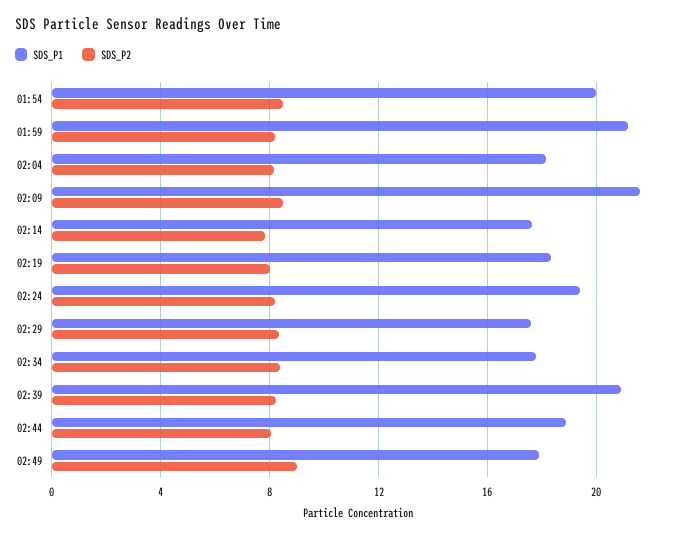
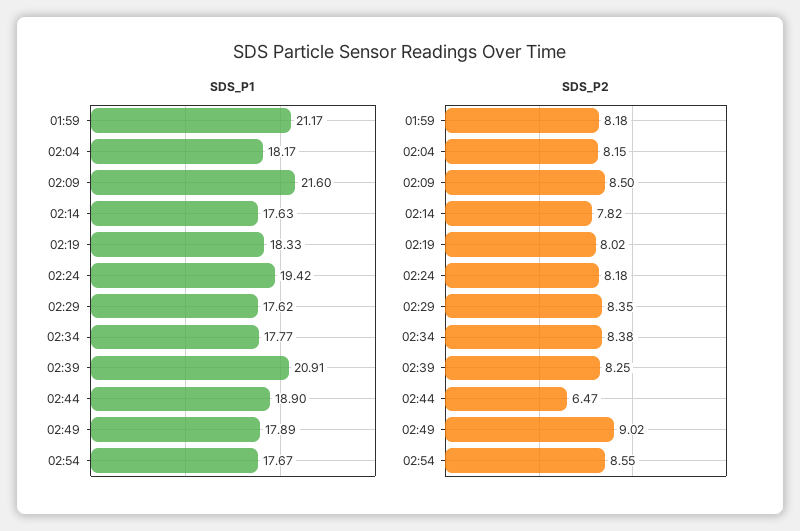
SDS_P1, 01:54: 20 -> none
SDS_P2, 01:54: 8.5 -> none
SDS_P2, 02:44: 8 -> 6.47
SDS_P1, 02:54: none -> 17.67
SDS_P2, 02:54: none -> 8.55

